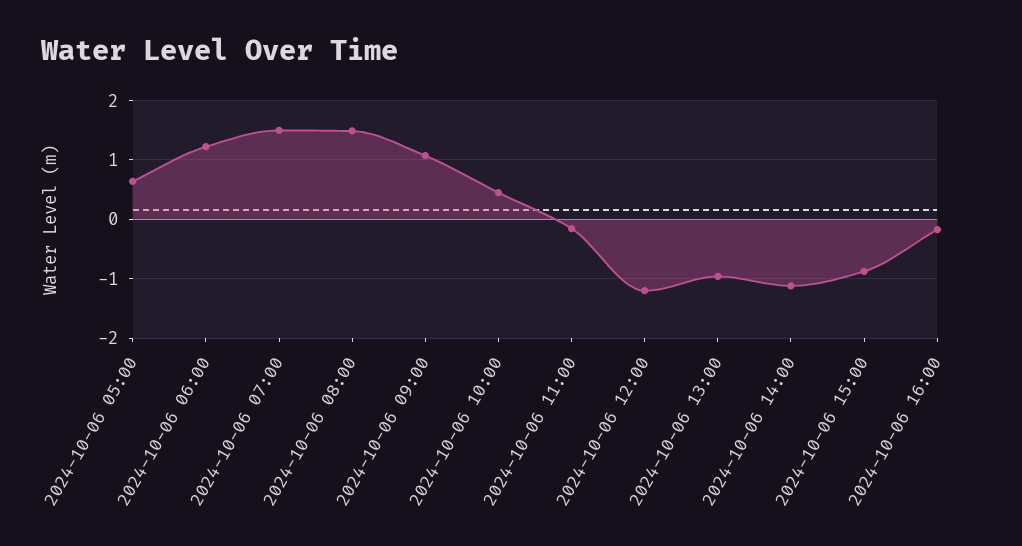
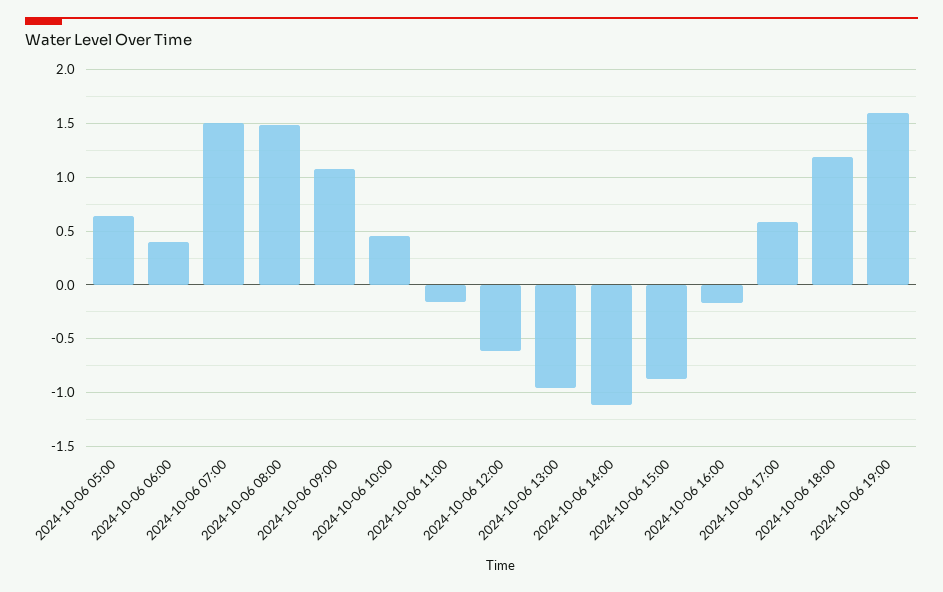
2024-10-06 06:00: 1.2 -> 0.4
2024-10-06 12:00: -1.2 -> -0.6
2024-10-06 17:00: none -> 0.6
2024-10-06 18:00: none -> 1.2
2024-10-06 19:00: none -> 1.6

